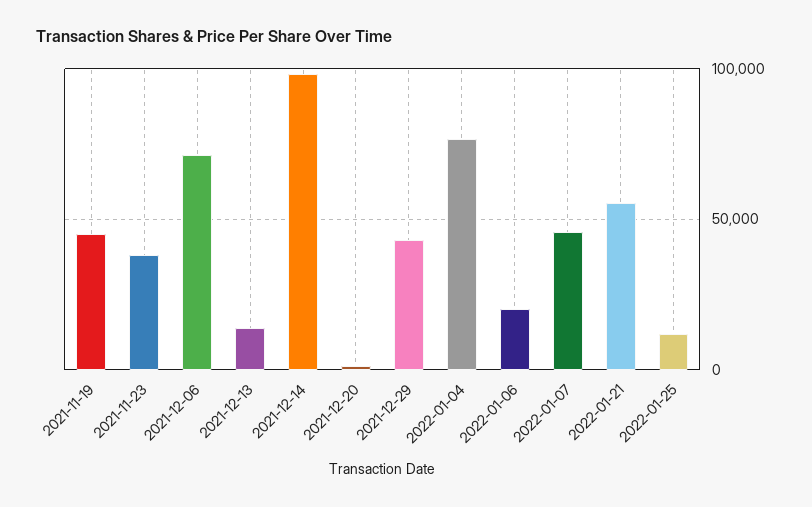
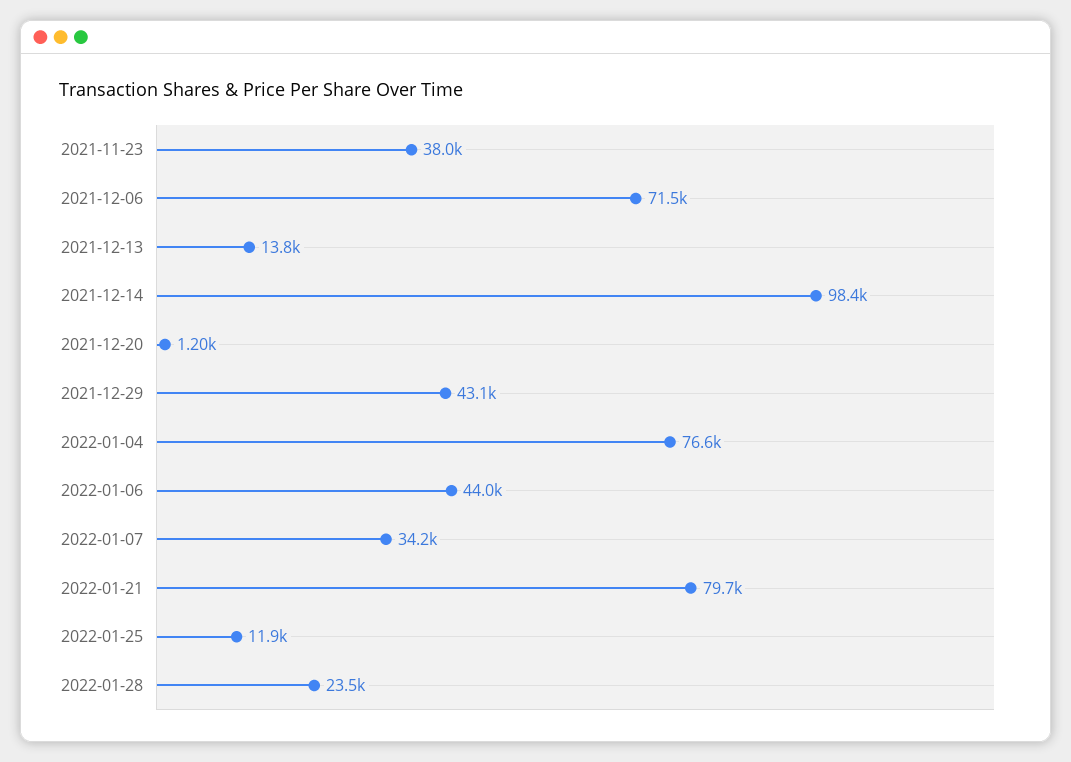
2021-11-19: 45000 -> none
2022-01-06: 20000 -> 44000
2022-01-07: 45000 -> 34200
2022-01-21: 55000 -> 79700
2022-01-28: none -> 23500

